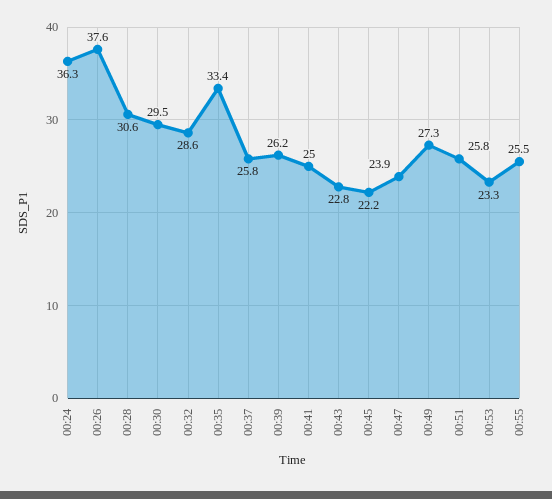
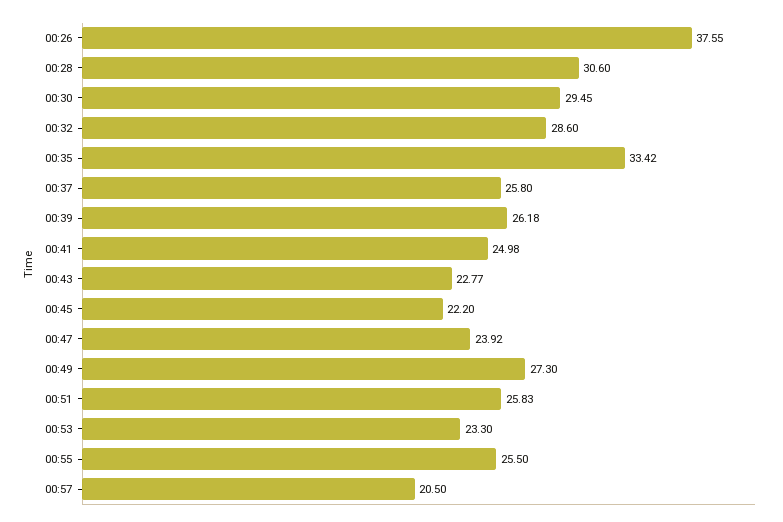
00:24: 36.3 -> none
00:57: none -> 20.5

